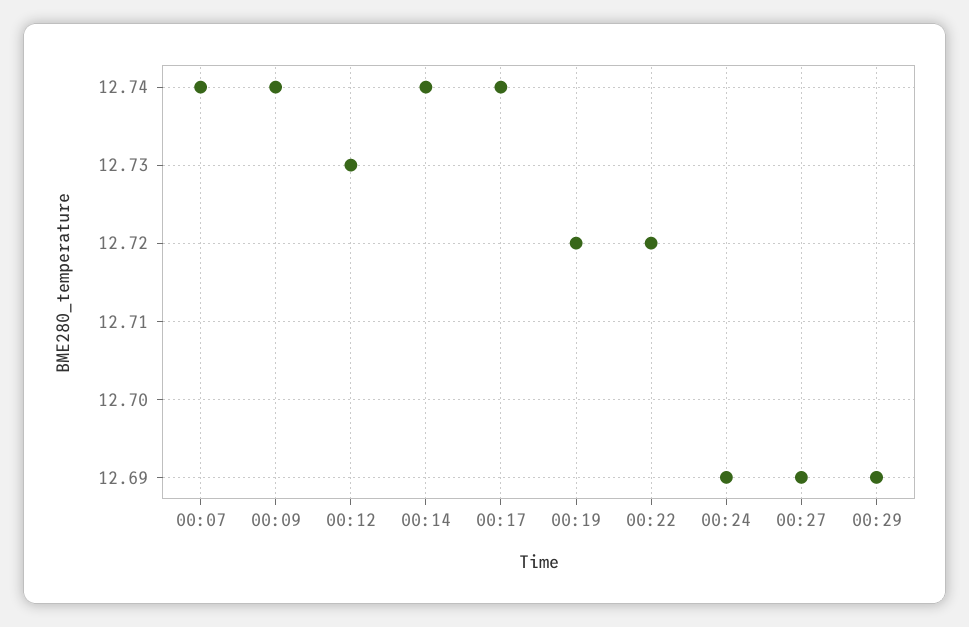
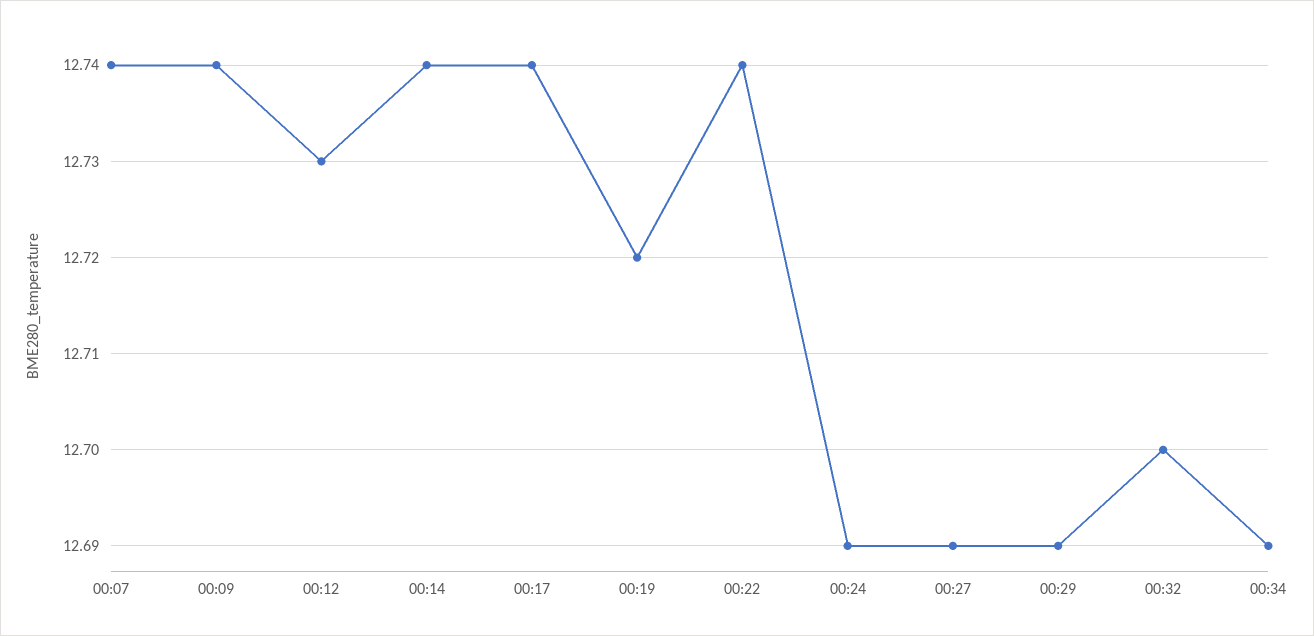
00:22: 12.72 -> 12.74
00:32: none -> 12.7
00:34: none -> 12.69

